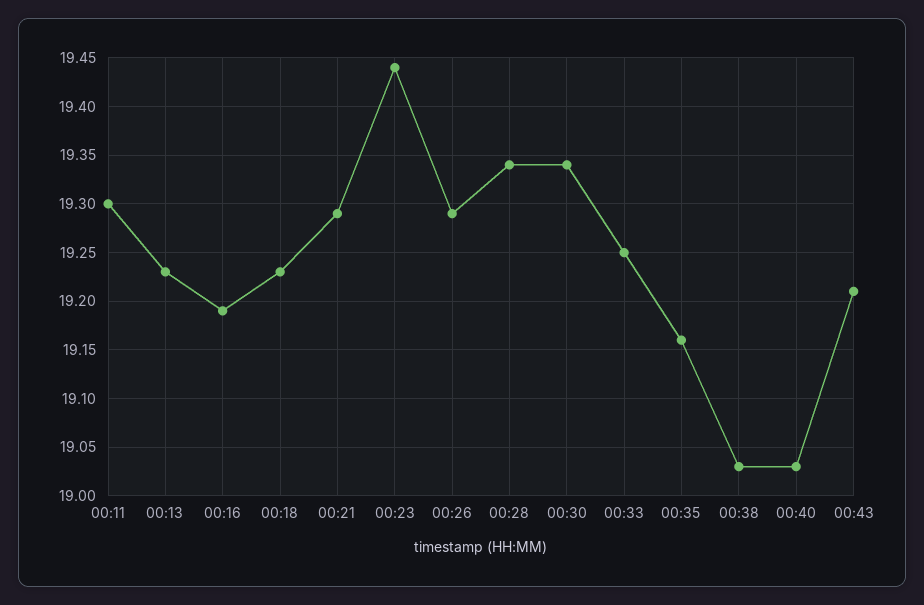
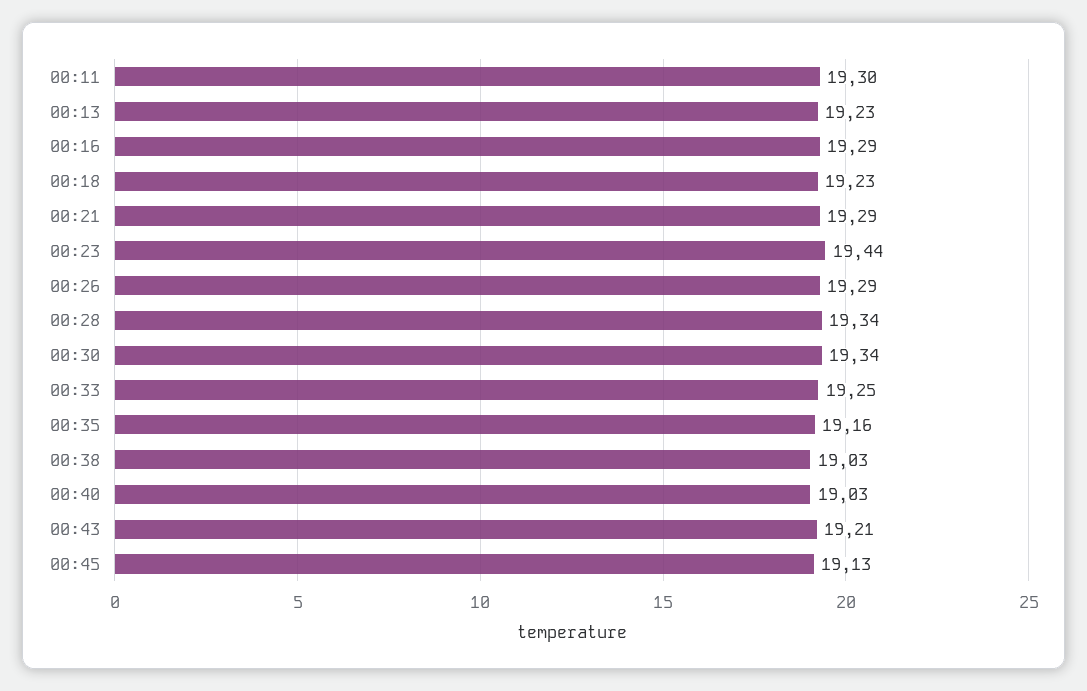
00:16: 19.19 -> 19.29
00:45: none -> 19.13

